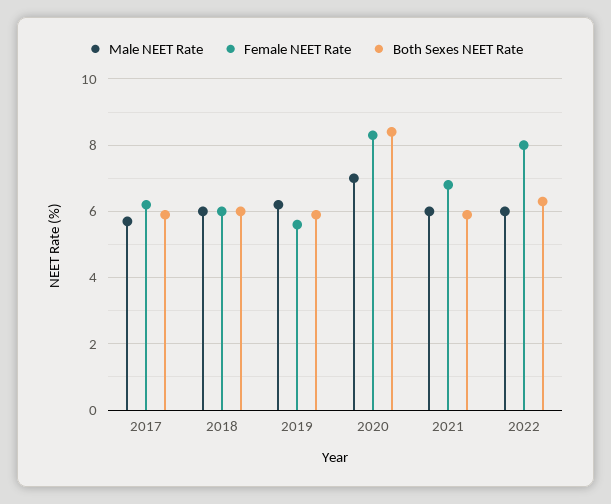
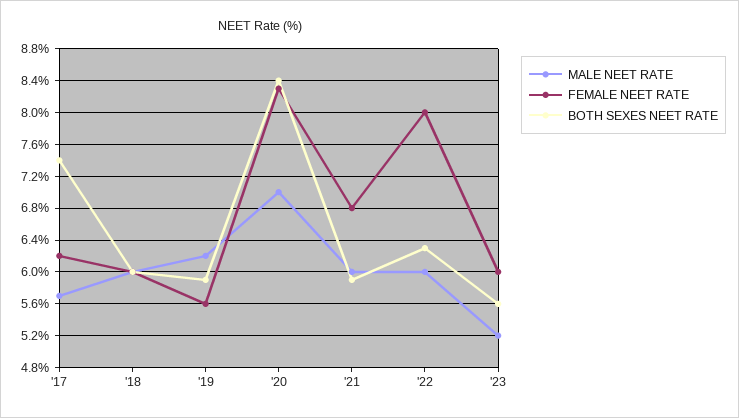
Both Sexes NEET Rate, 2017: 6 -> 7.4
Male NEET Rate, '23: none -> 5.2
Female NEET Rate, '23: none -> 6
Both Sexes NEET Rate, '23: none -> 5.6

